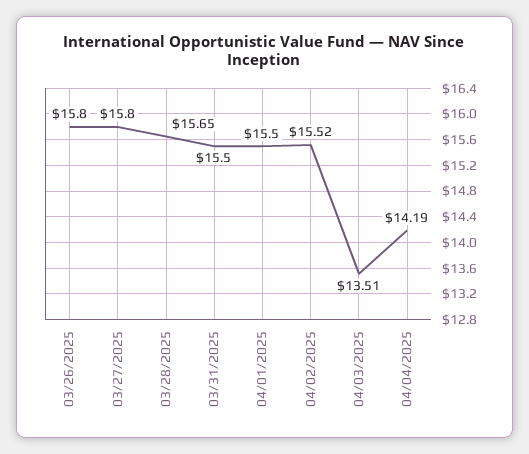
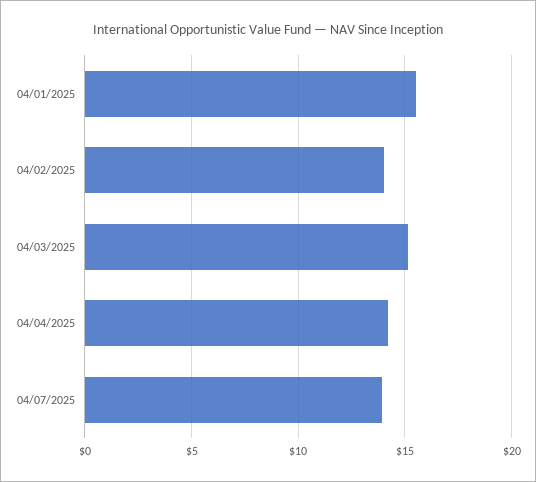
03/26/2025: 15.8 -> none
03/27/2025: 15.8 -> none
03/28/2025: 15.65 -> none
03/31/2025: 15.5 -> none
04/02/2025: 15.52 -> 14
04/03/2025: 13.51 -> 15
04/07/2025: none -> 14

